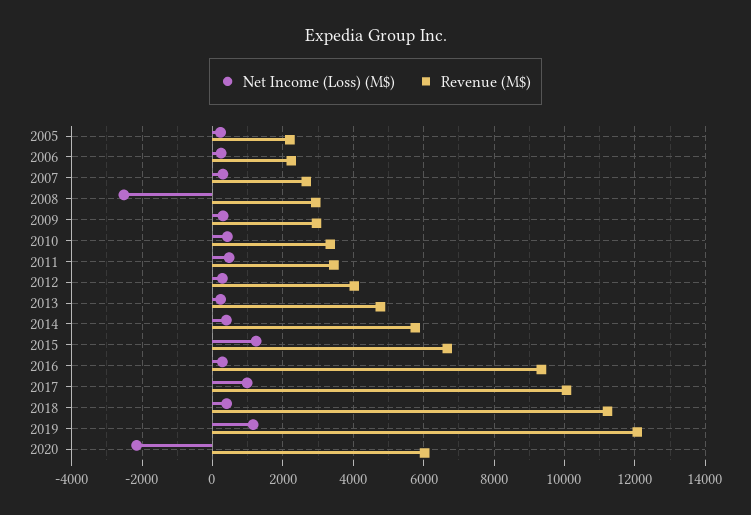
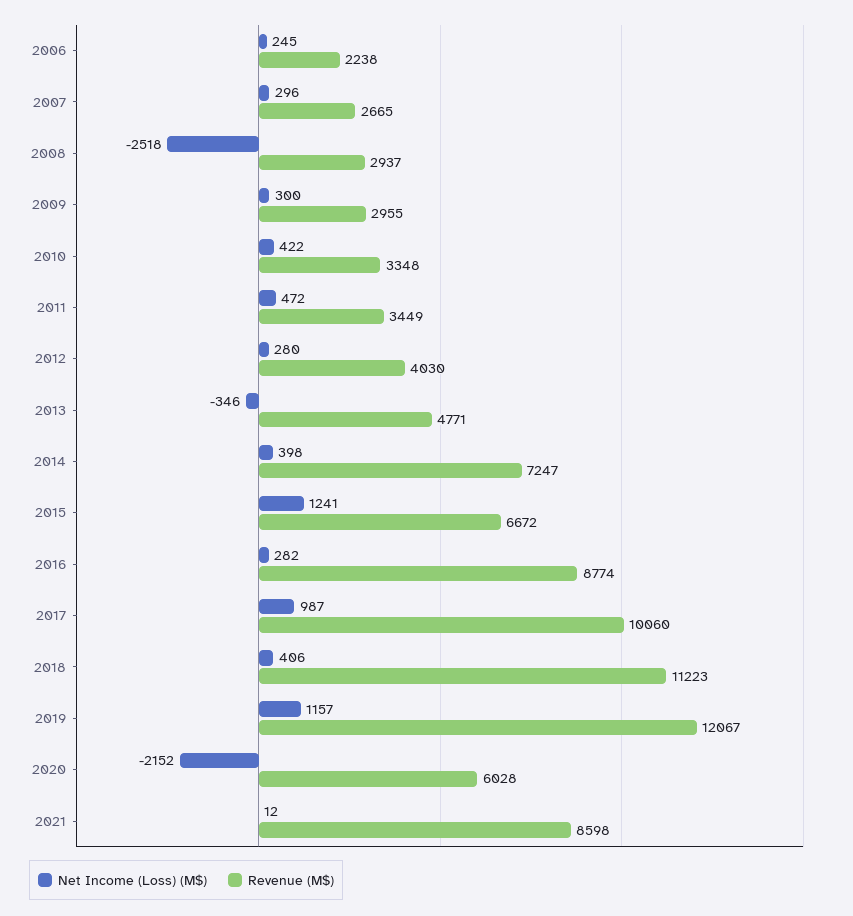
Net Income (Loss) (M$), 2005: 200 -> none
Revenue (M$), 2005: 2200 -> none
Net Income (Loss) (M$), 2013: 200 -> -346
Revenue (M$), 2014: 5800 -> 7247
Revenue (M$), 2016: 9400 -> 8774
Net Income (Loss) (M$), 2021: none -> 12
Revenue (M$), 2021: none -> 8598

